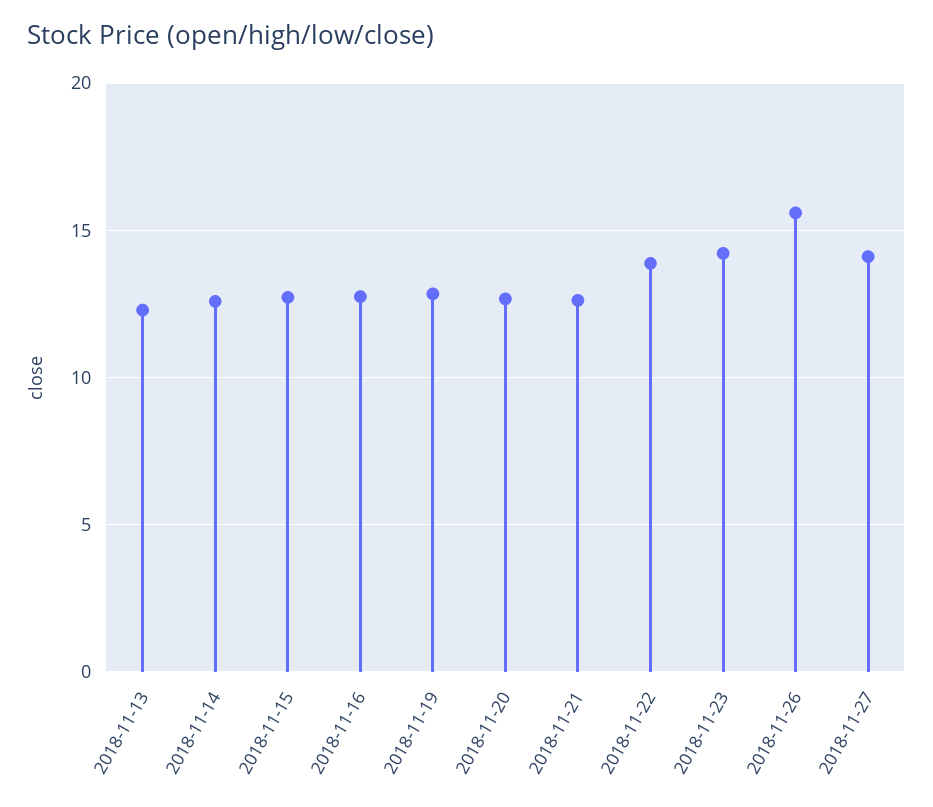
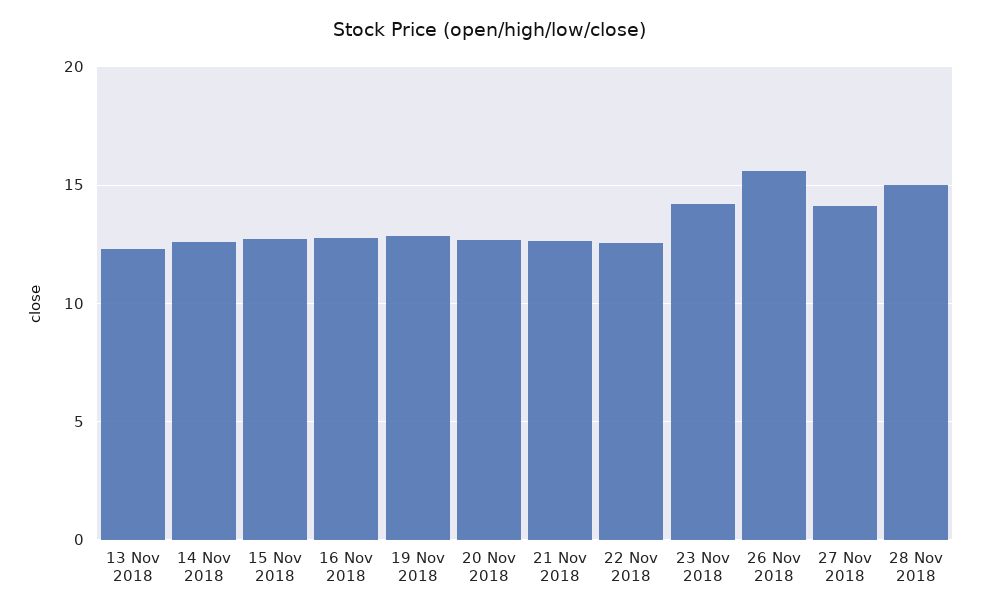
2018-11-22: 14 -> 12.5
28 Nov 2018: none -> 15

